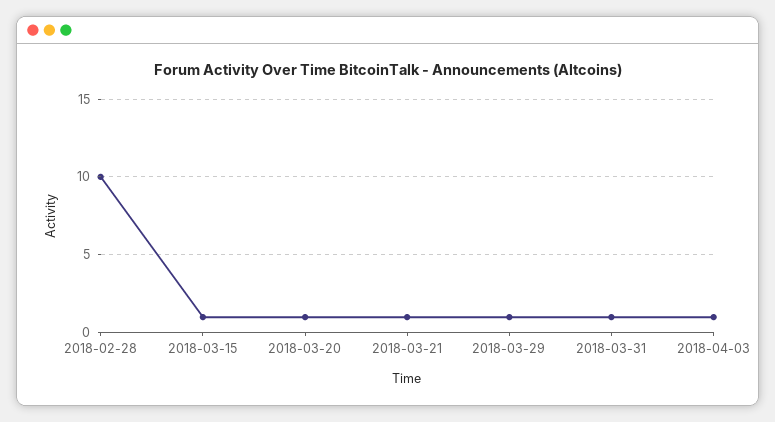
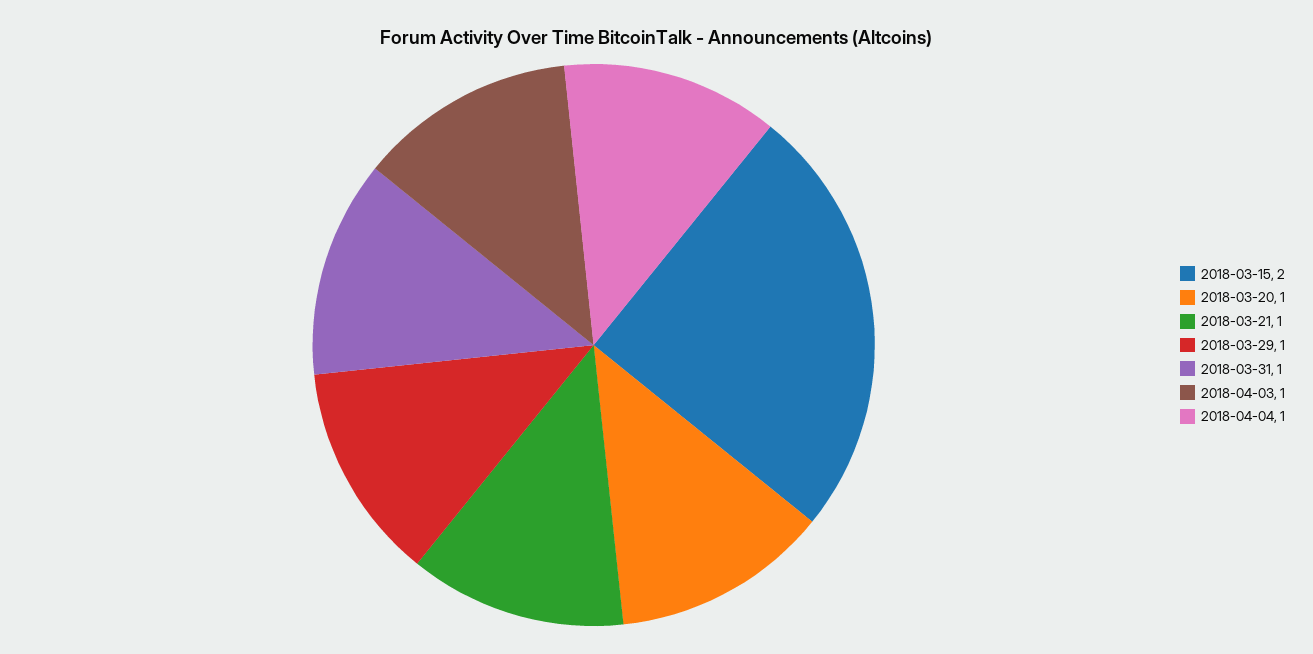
2018-02-28: 10 -> none
2018-03-15: 1 -> 2
2018-04-04: none -> 1

